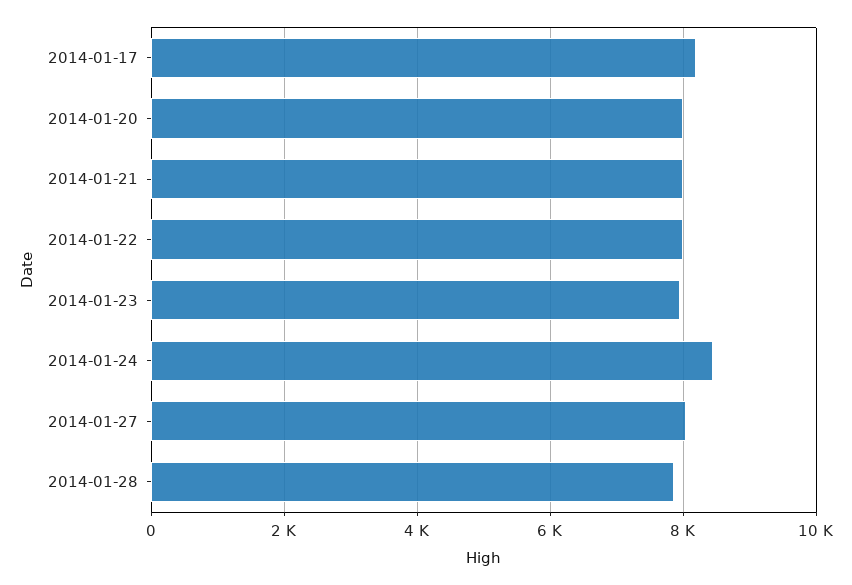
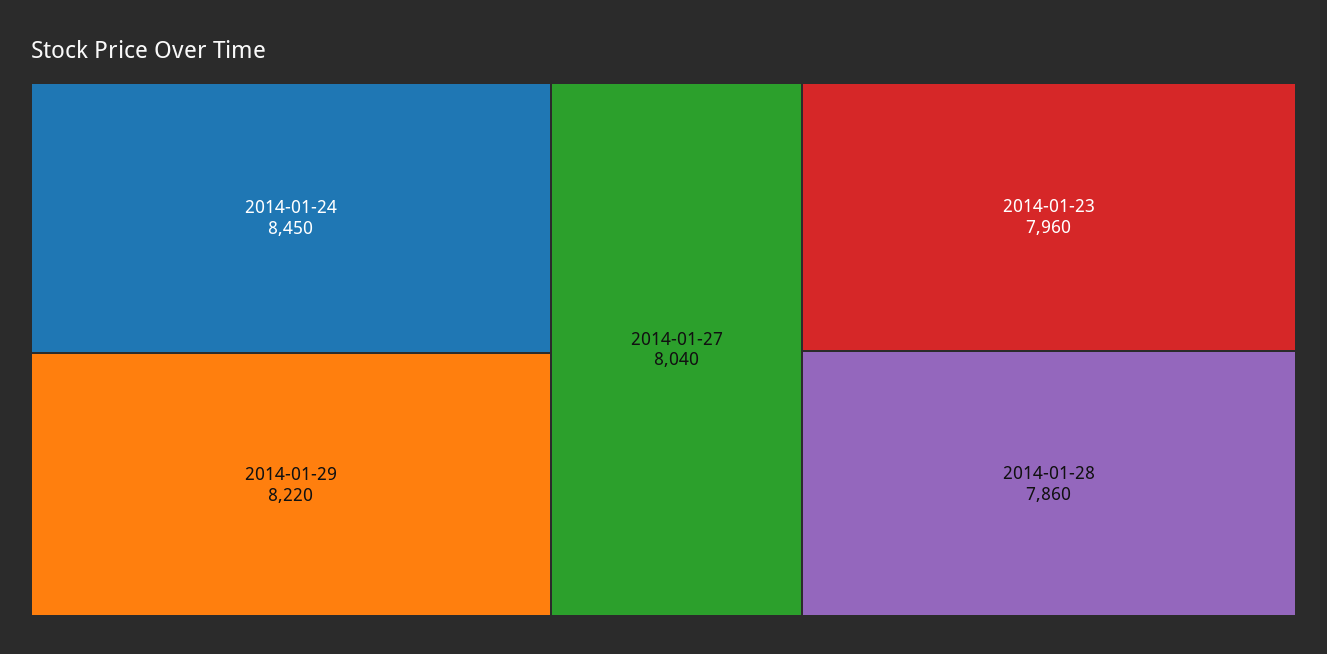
2014-01-17: 8200 -> none
2014-01-20: 8000 -> none
2014-01-21: 8000 -> none
2014-01-22: 8000 -> none
2014-01-29: none -> 8220

